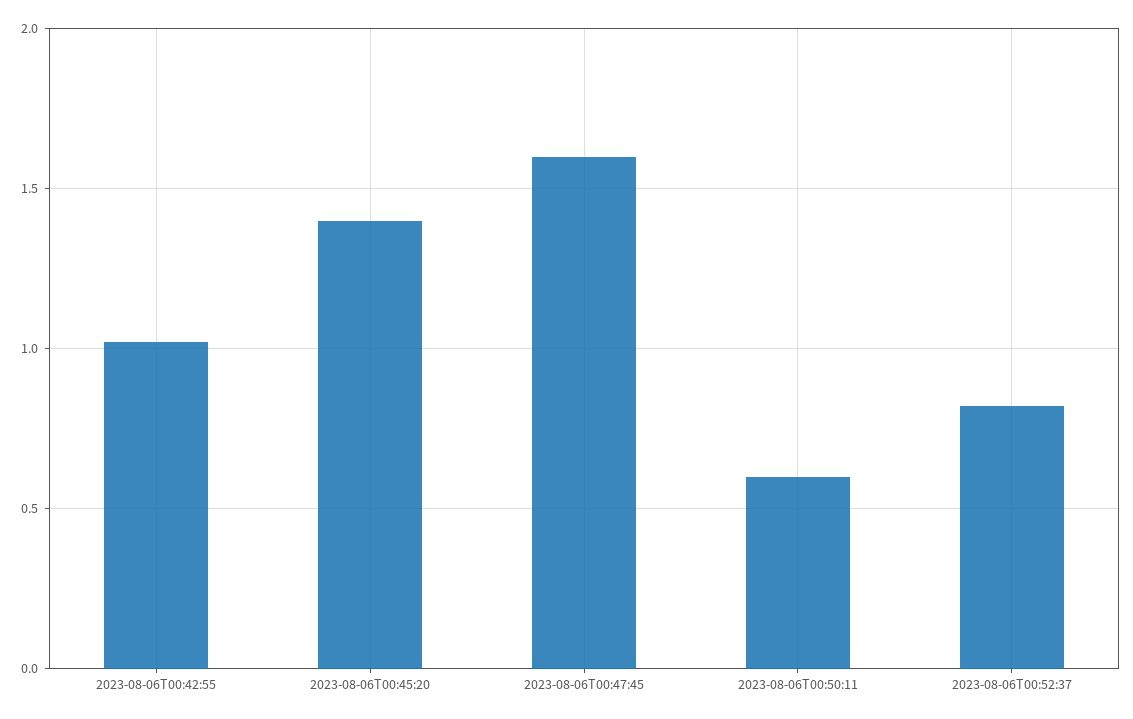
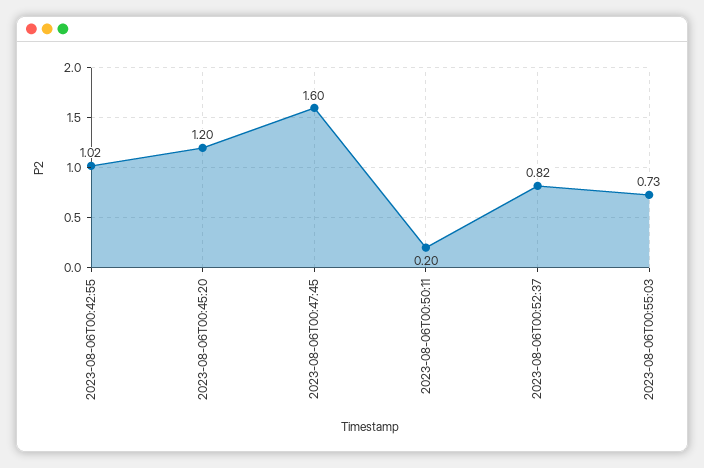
2023-08-06T00:45:20: 1.4 -> 1.2
2023-08-06T00:50:11: 0.6 -> 0.2
2023-08-06T00:55:03: none -> 0.73

